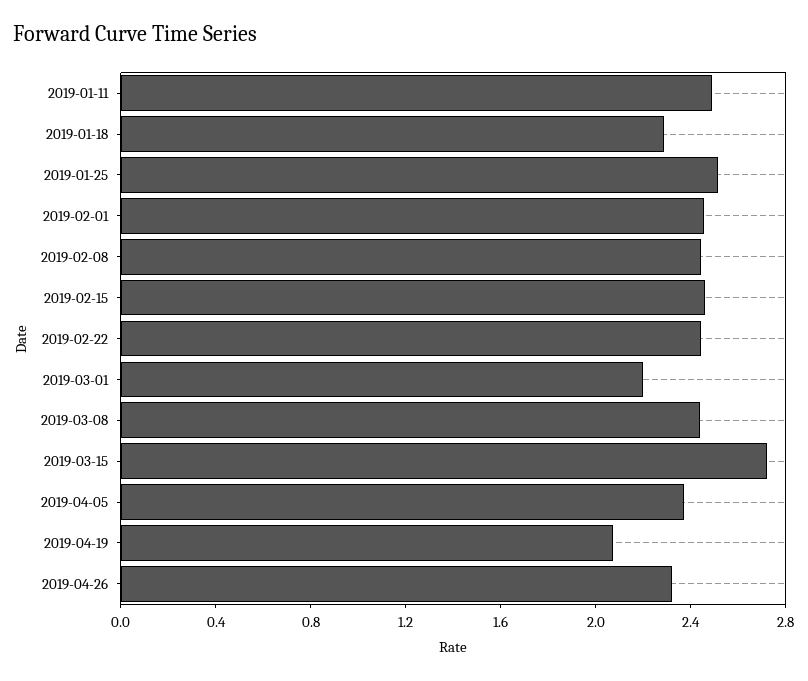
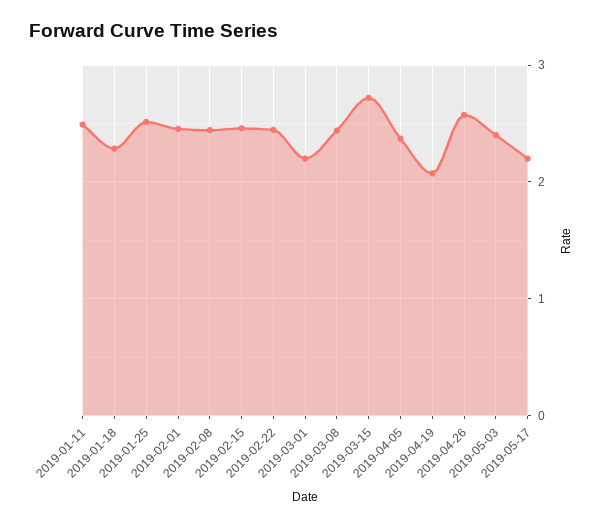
2019-04-26: 2.3 -> 2.6
2019-05-03: none -> 2.4
2019-05-17: none -> 2.2

